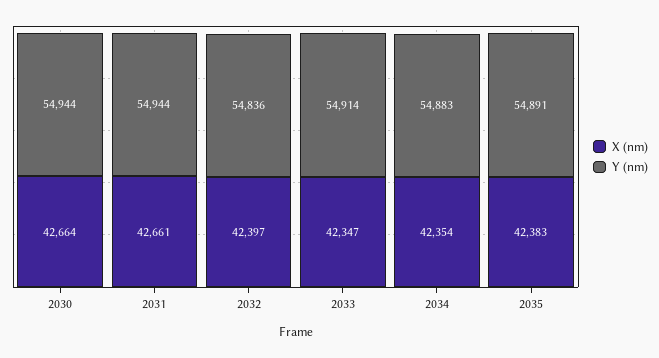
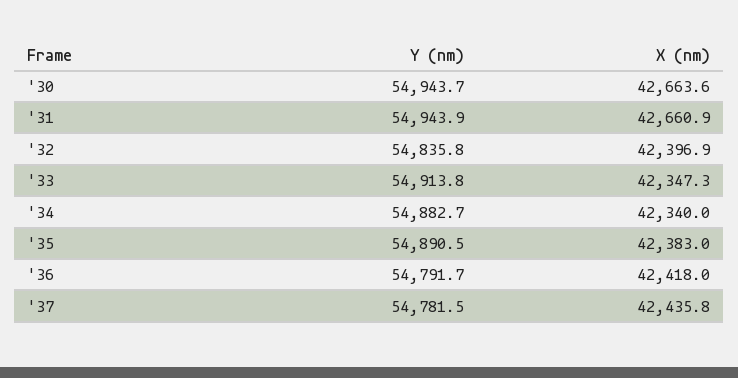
X (nm), 2034: 42354 -> 42340
Y (nm), '36: none -> 54791.7
X (nm), '36: none -> 42418
Y (nm), '37: none -> 54781.5
X (nm), '37: none -> 42435.8

